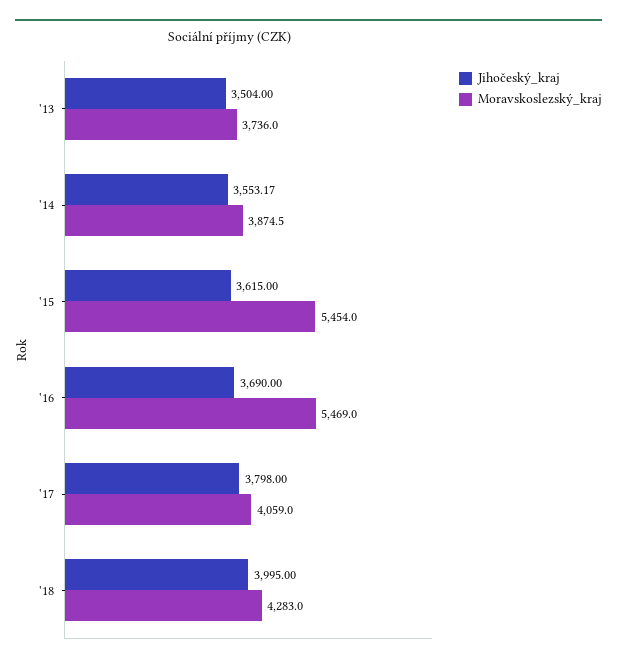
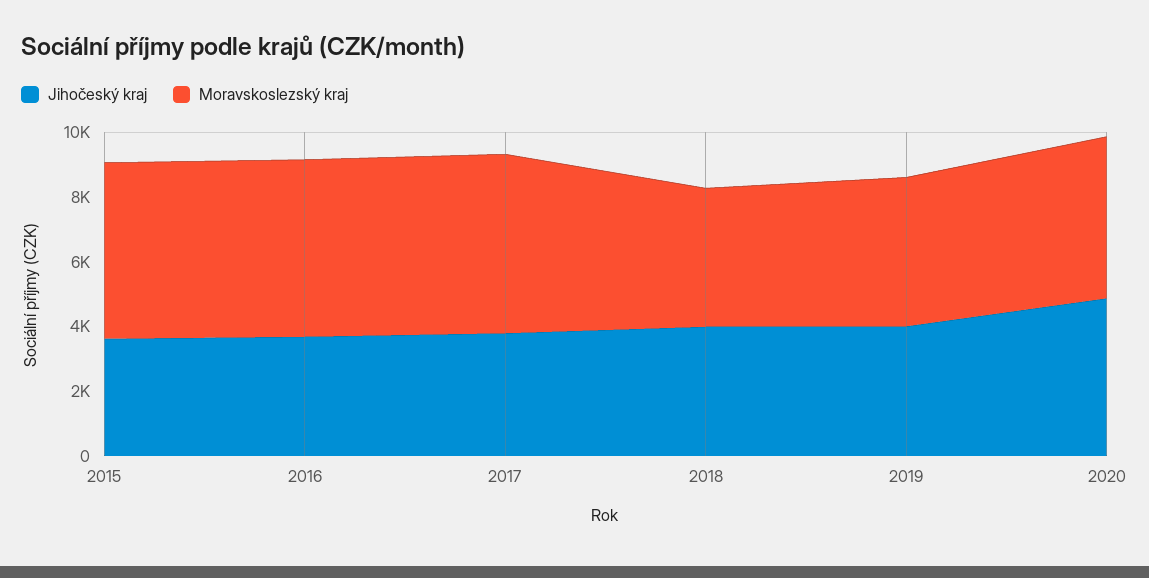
Jihočeský_kraj, '13: 3504 -> none
Moravskoslezský_kraj, '13: 3736 -> none
Jihočeský_kraj, '14: 3553.17 -> none
Moravskoslezský_kraj, '14: 3874.5 -> none
Moravskoslezský_kraj, '17: 4059 -> 5500
Jihočeský_kraj, 2019: none -> 4000
Moravskoslezský_kraj, 2019: none -> 4500
Jihočeský_kraj, 2020: none -> 5000
Moravskoslezský_kraj, 2020: none -> 5000

